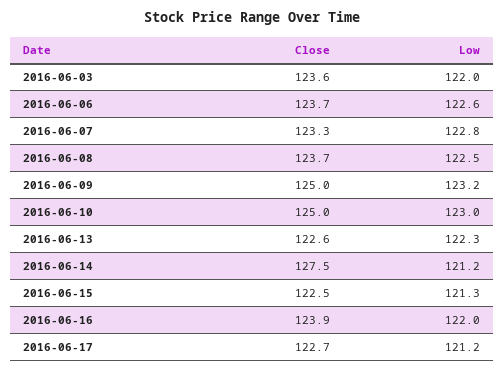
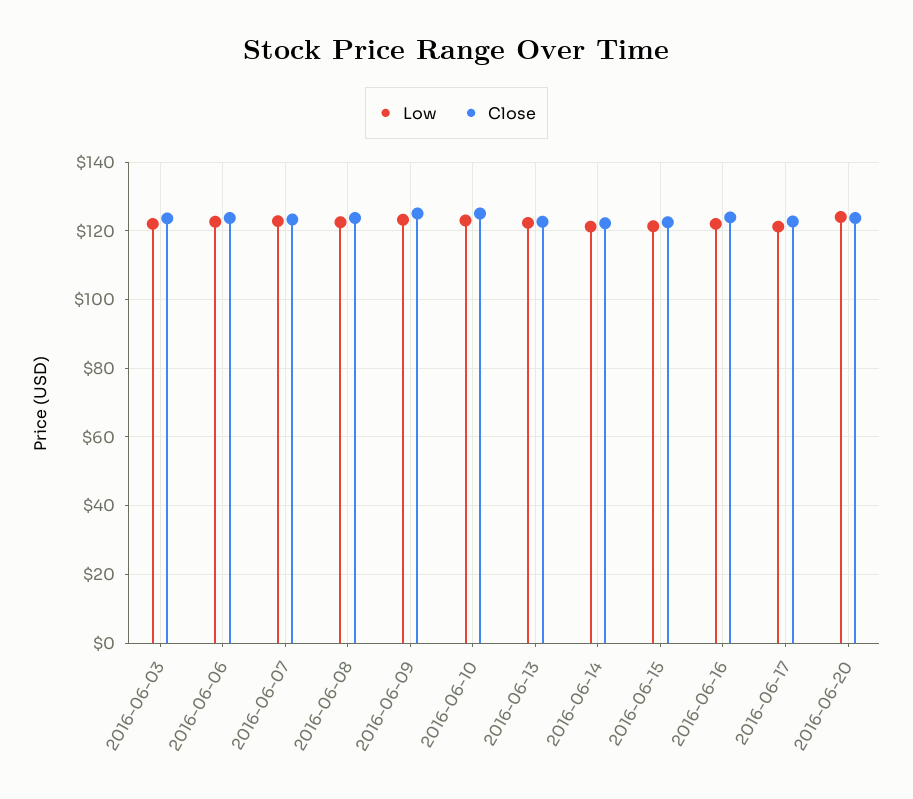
Close, 2016-06-14: 127.5 -> 122
Low, 2016-06-20: none -> 124
Close, 2016-06-20: none -> 124

